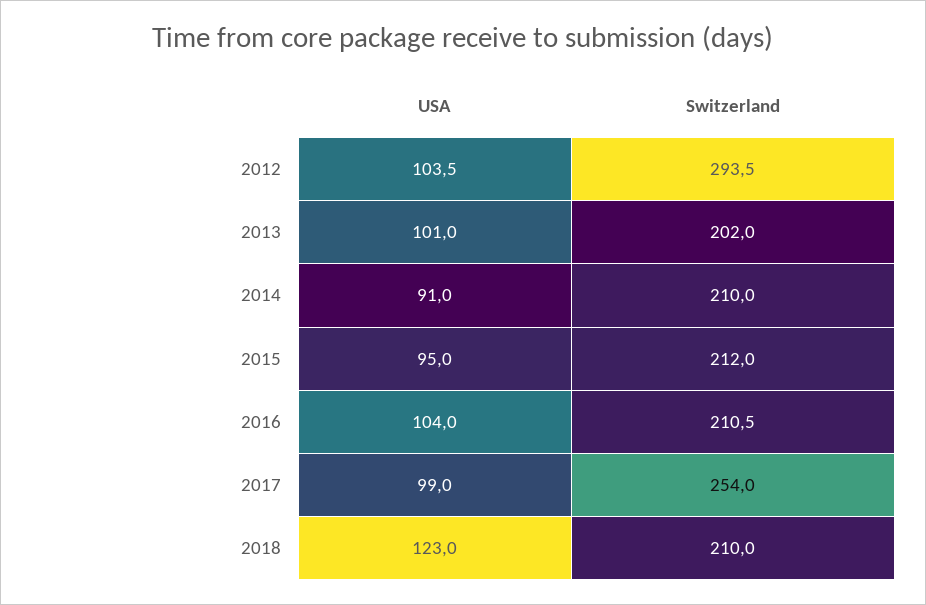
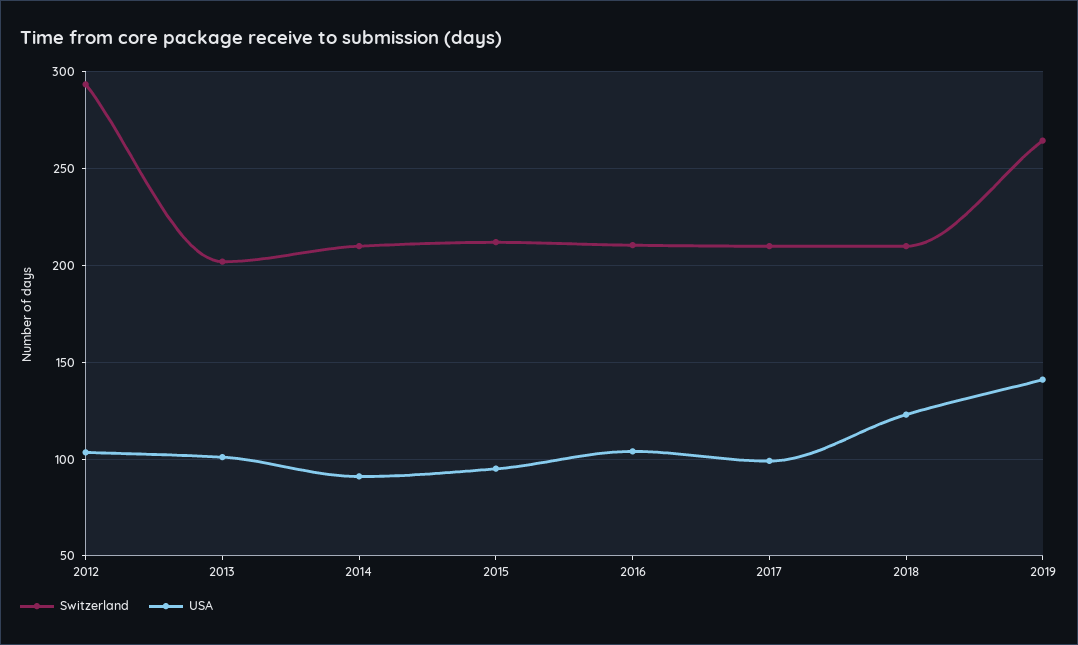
Switzerland, 2017: 254 -> 210
Switzerland, 2019: none -> 265
USA, 2019: none -> 140

